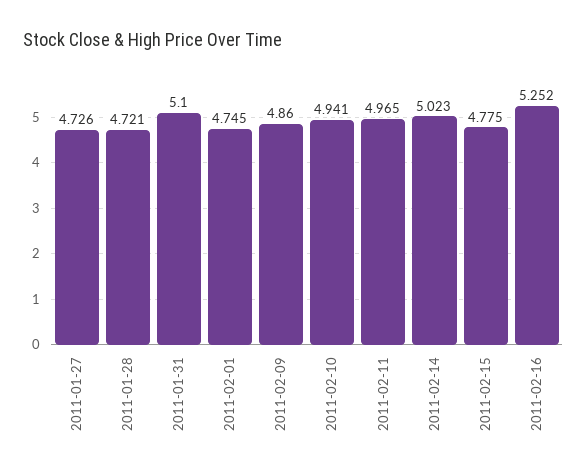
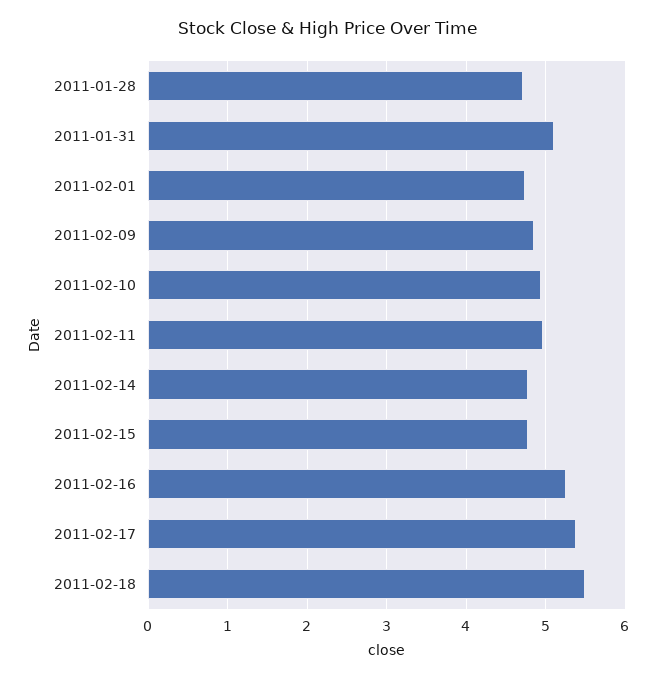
2011-01-27: 4.726 -> none
2011-02-14: 5.023 -> 4.8
2011-02-17: none -> 5.4
2011-02-18: none -> 5.5

